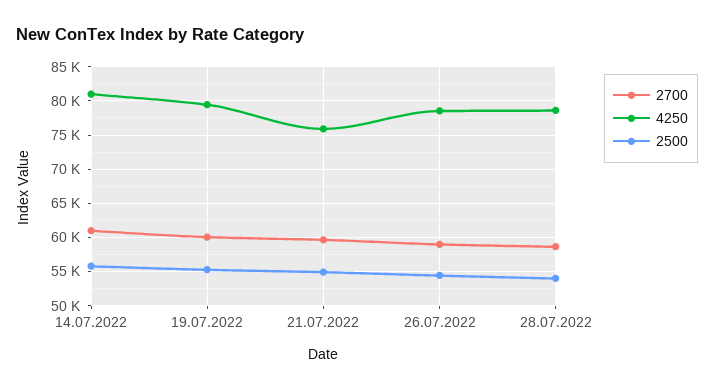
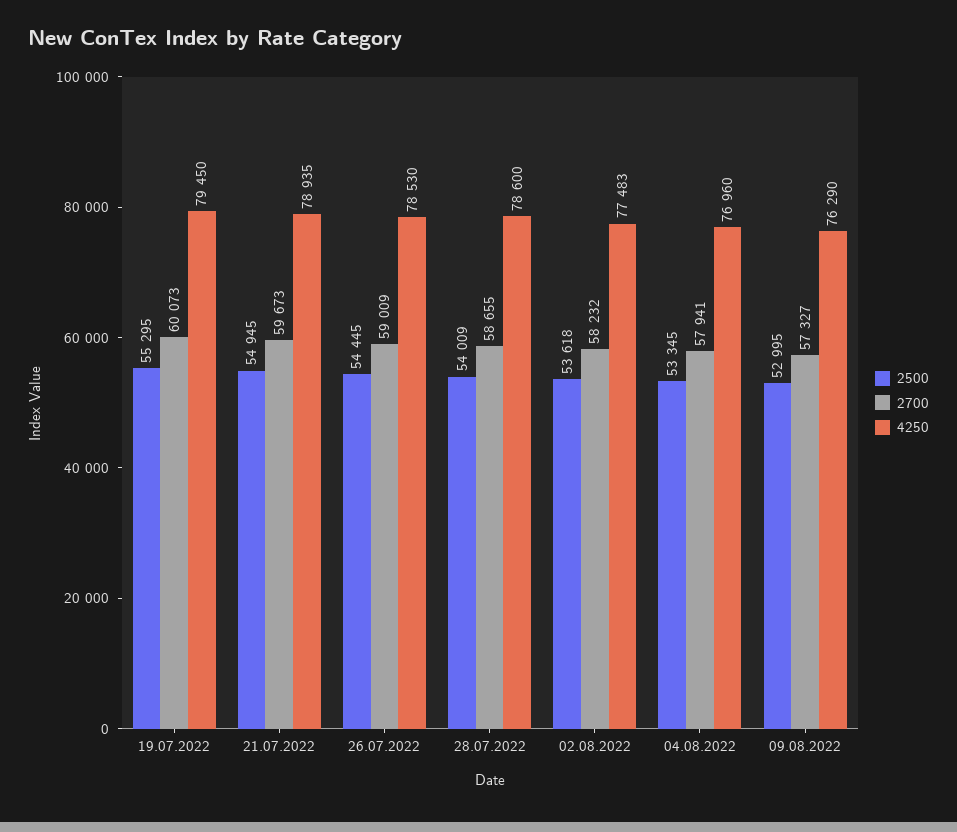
2700, 14.07.2022: 61000 -> none
4250, 14.07.2022: 81000 -> none
2500, 14.07.2022: 56000 -> none
4250, 21.07.2022: 76000 -> 78935
2500, 02.08.2022: none -> 53618
2700, 02.08.2022: none -> 58232
4250, 02.08.2022: none -> 77483
2500, 04.08.2022: none -> 53345
2700, 04.08.2022: none -> 57941
4250, 04.08.2022: none -> 76960
2500, 09.08.2022: none -> 52995
2700, 09.08.2022: none -> 57327
4250, 09.08.2022: none -> 76290

